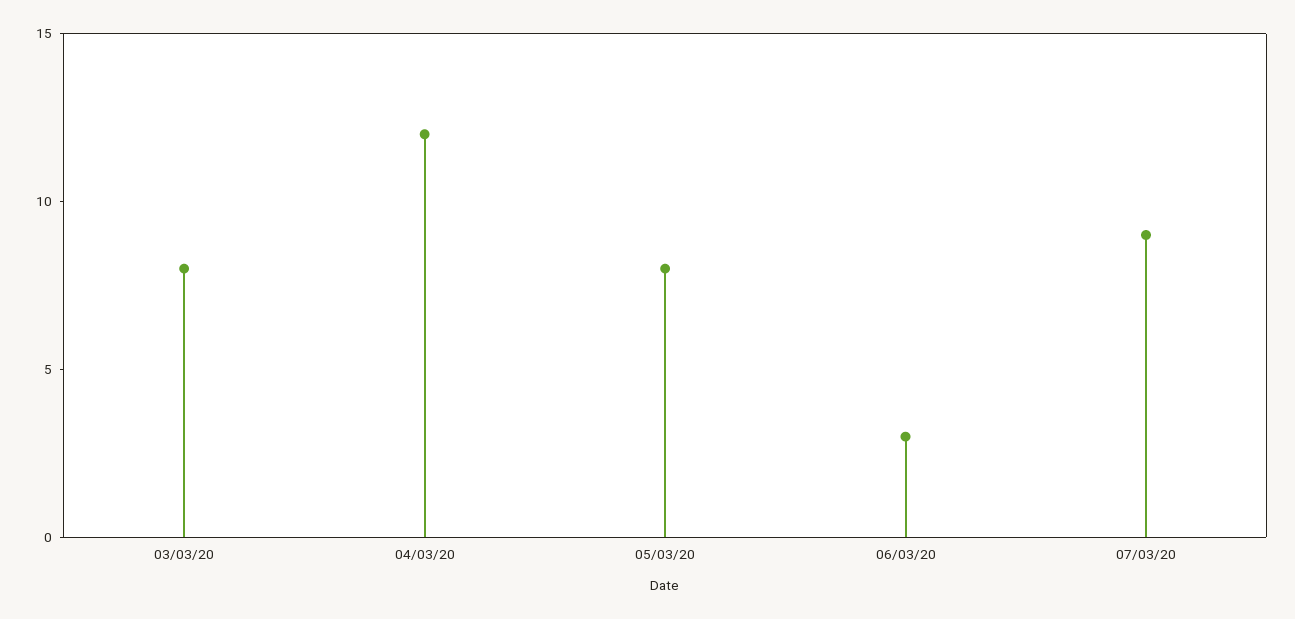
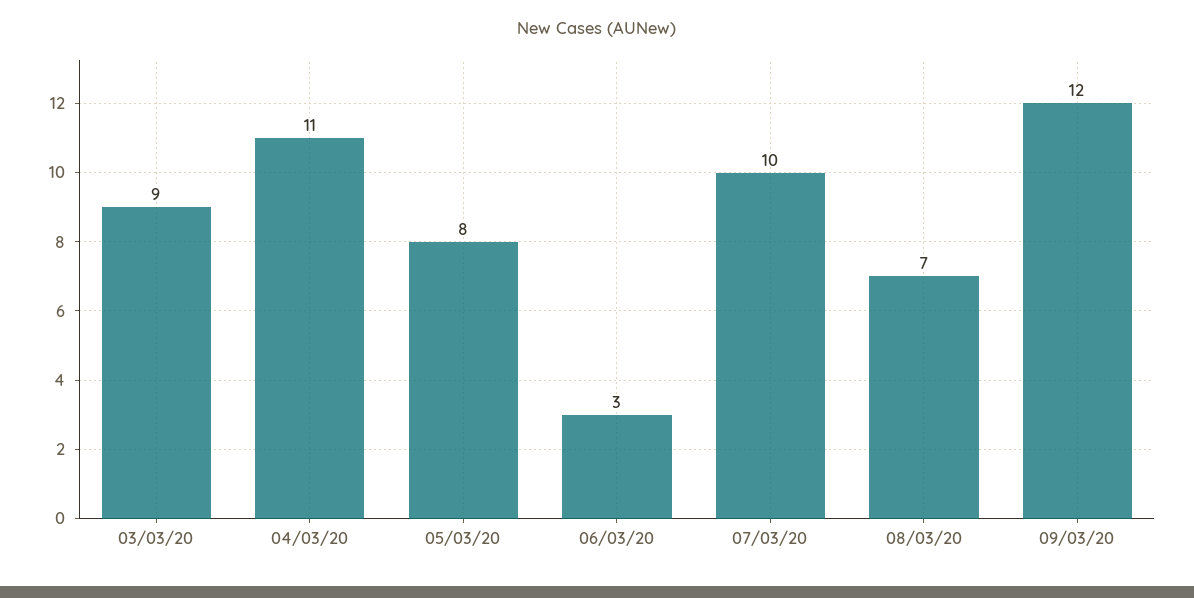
03/03/20: 8 -> 9
04/03/20: 12 -> 11
07/03/20: 9 -> 10
08/03/20: none -> 7
09/03/20: none -> 12

